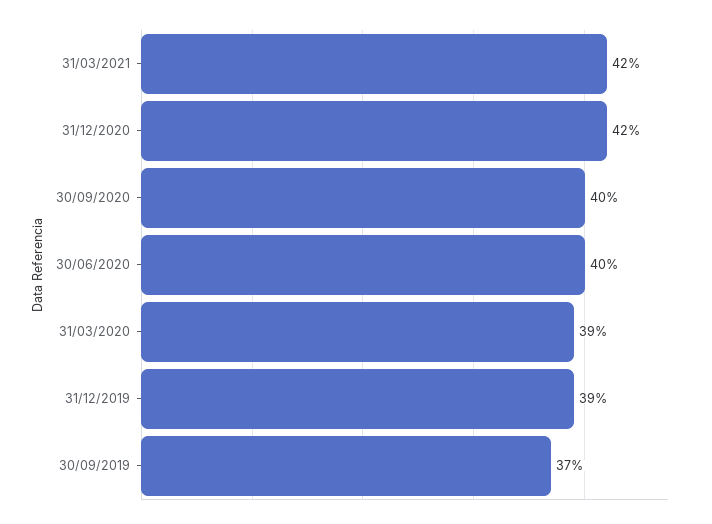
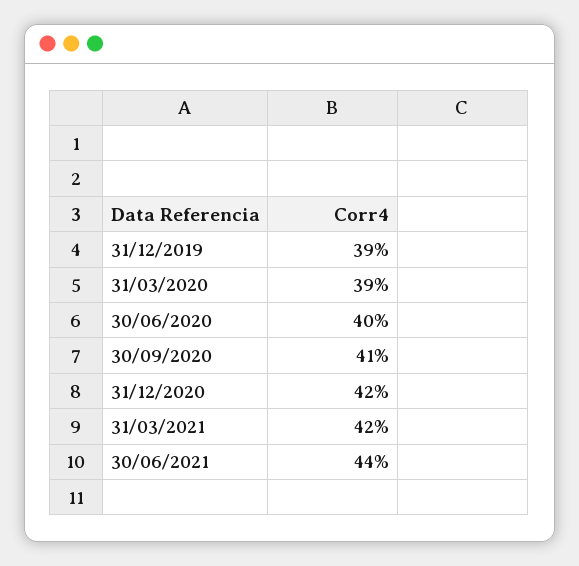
30/09/2020: 40 -> 41
30/09/2019: 37 -> none
30/06/2021: none -> 44

